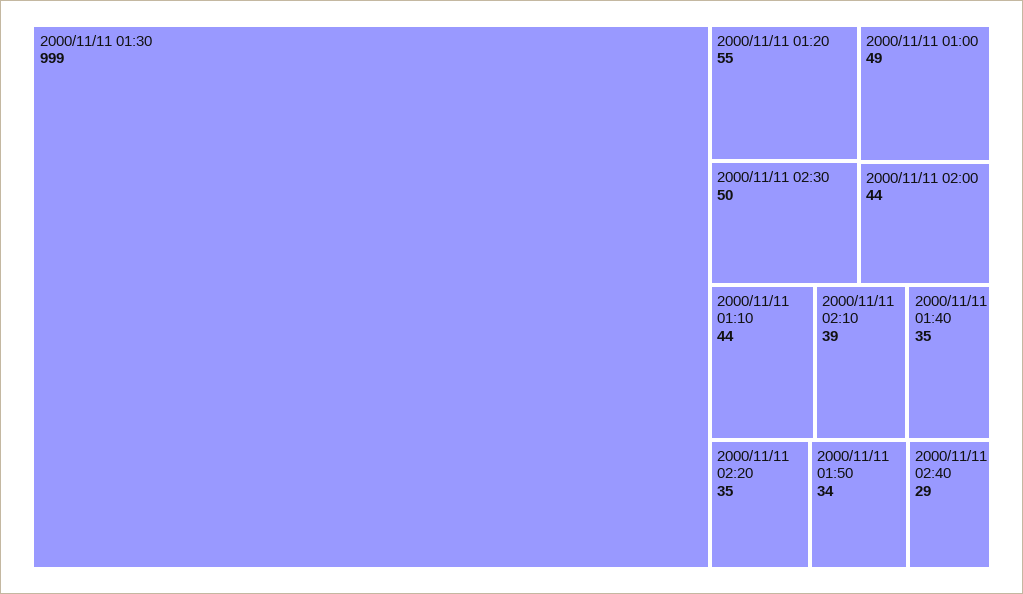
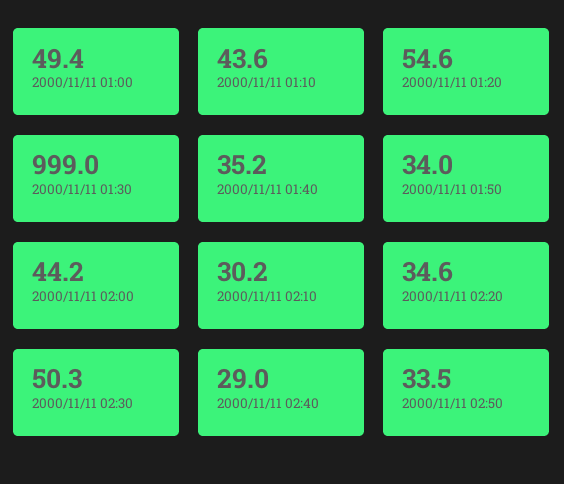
2000/11/11 02:10: 39 -> 30.2
2000/11/11 02:50: none -> 33.5

